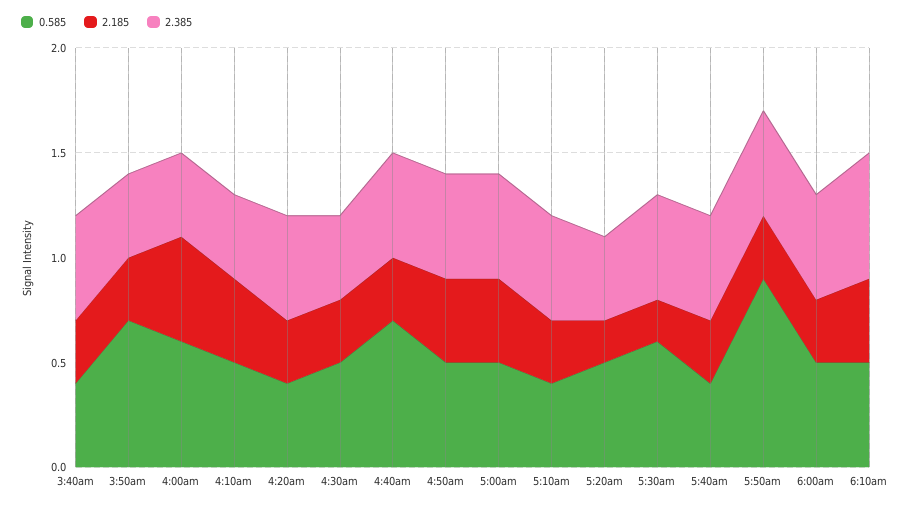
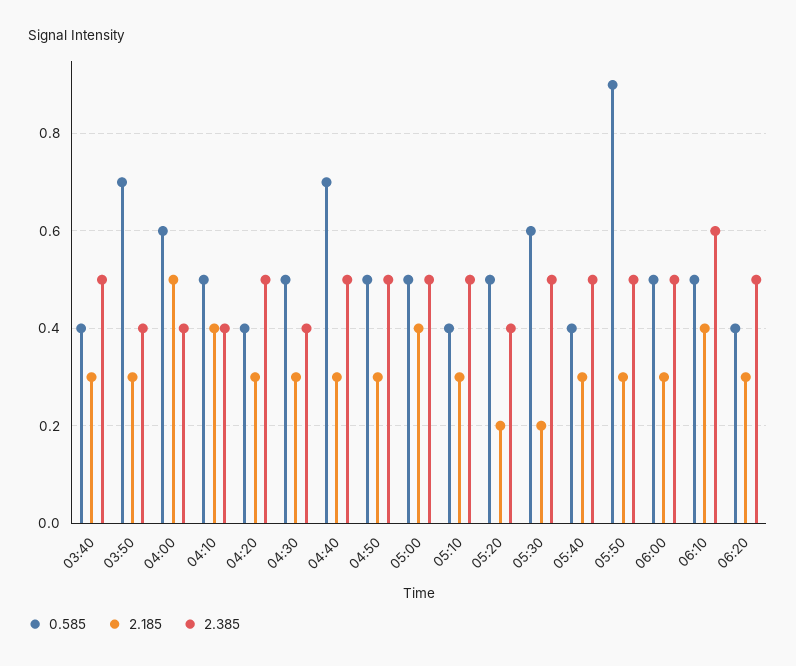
2.185, 4:50am: 0.4 -> 0.3
0.585, 06:20: none -> 0.4
2.185, 06:20: none -> 0.3
2.385, 06:20: none -> 0.5

